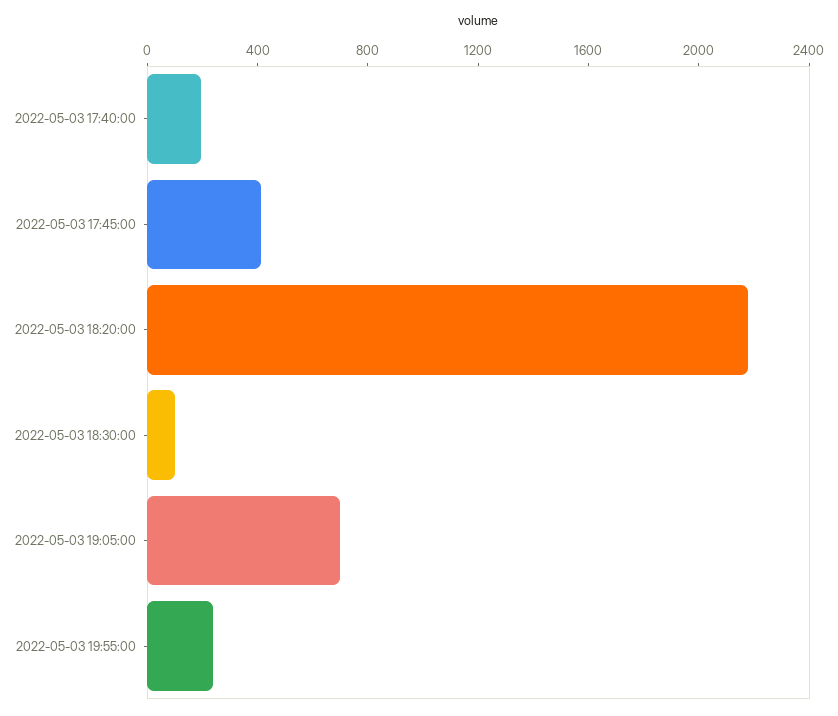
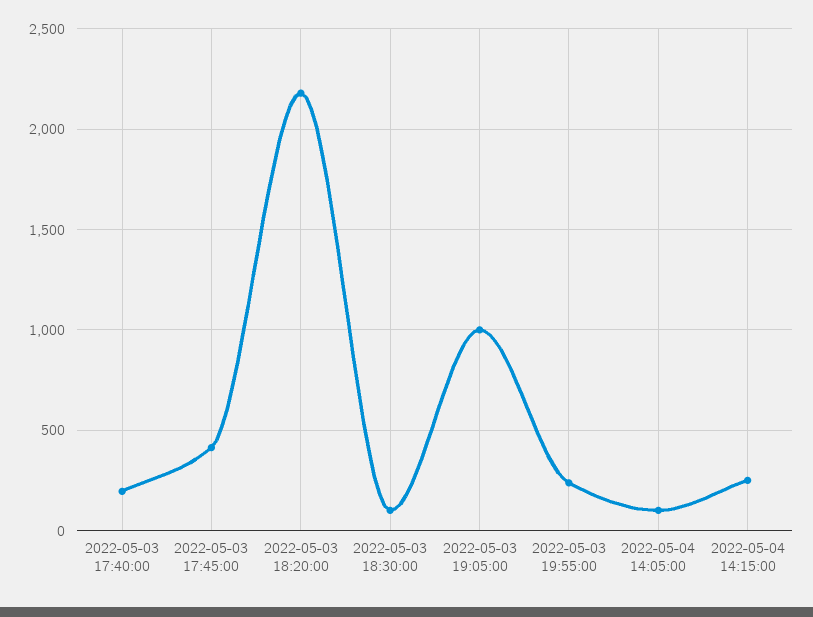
2022-05-03 19:05:00: 700 -> 1000
2022-05-04 14:05:00: none -> 100
2022-05-04 14:15:00: none -> 250

